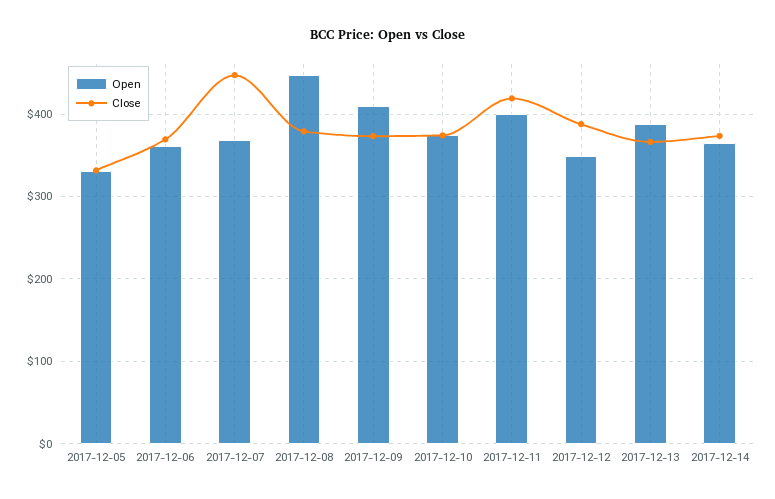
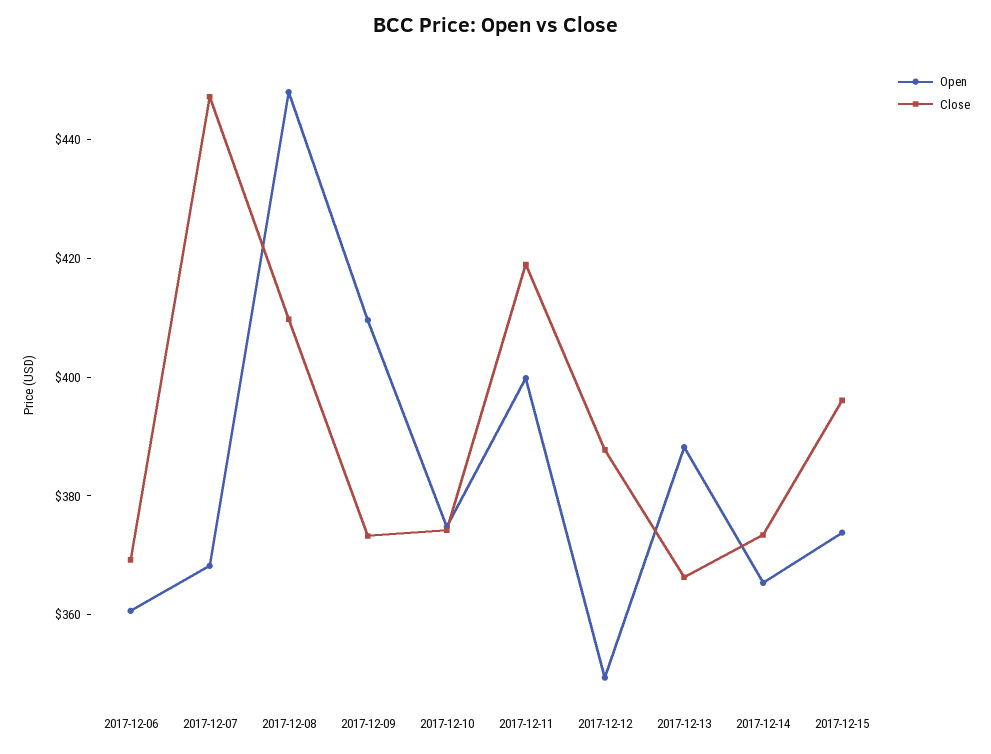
Open, 2017-12-05: 330 -> none
Close, 2017-12-05: 330 -> none
Close, 2017-12-08: 380 -> 410
Open, 2017-12-15: none -> 375
Close, 2017-12-15: none -> 395

